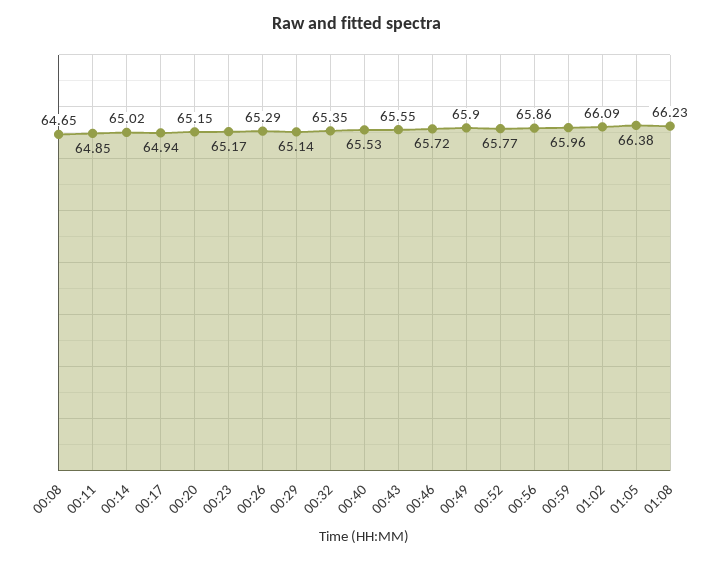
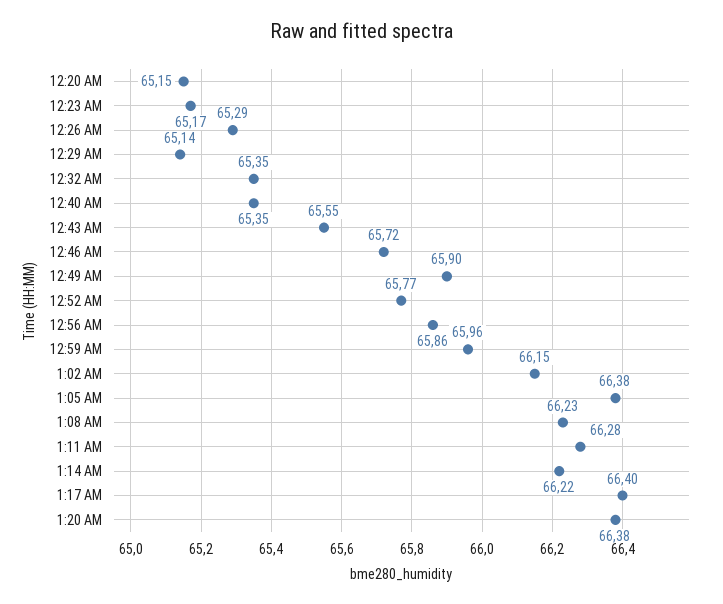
00:08: 64.65 -> none
00:11: 64.85 -> none
00:14: 65.02 -> none
00:17: 64.94 -> none
00:40: 65.53 -> 65.35
01:02: 66.09 -> 66.15
1:11 AM: none -> 66.28
1:14 AM: none -> 66.22
1:17 AM: none -> 66.4
1:20 AM: none -> 66.38

